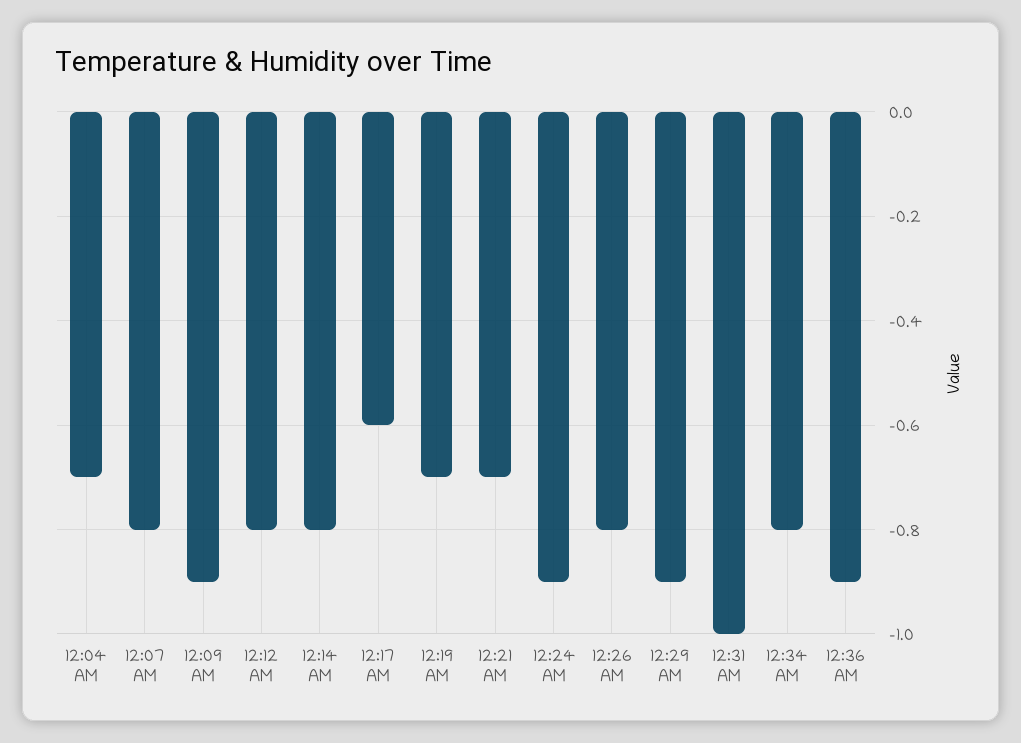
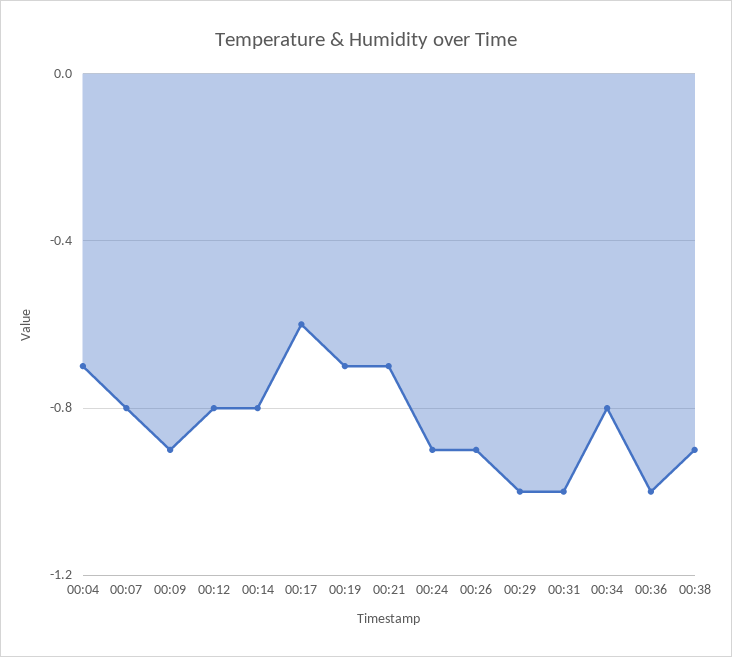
12:26 AM: -0.8 -> -0.9
12:29 AM: -0.9 -> -1
12:36 AM: -0.9 -> -1
00:38: none -> -0.9

